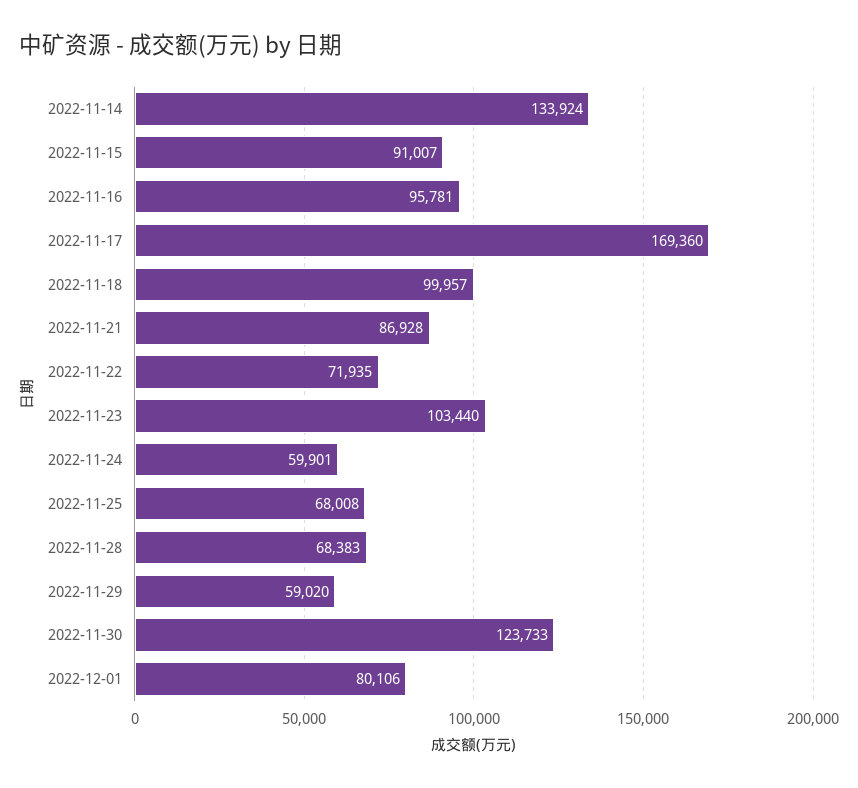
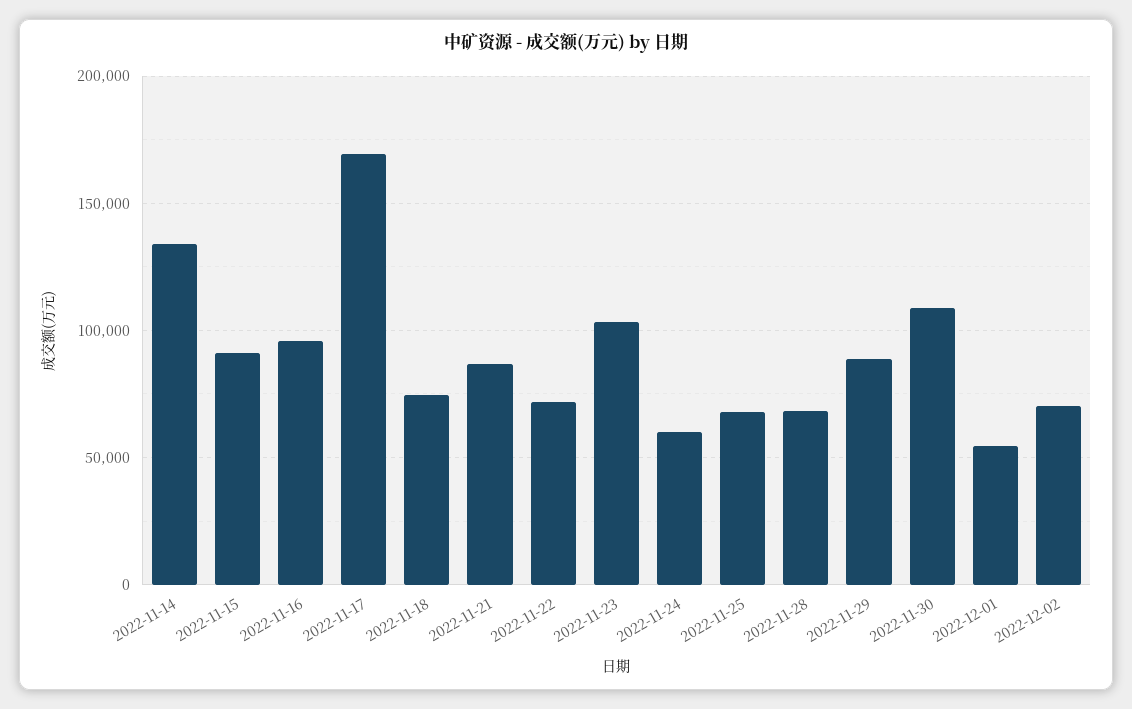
2022-11-18: 99957 -> 75000
2022-11-29: 59020 -> 90000
2022-11-30: 123733 -> 110000
2022-12-01: 80106 -> 55000
2022-12-02: none -> 70000

